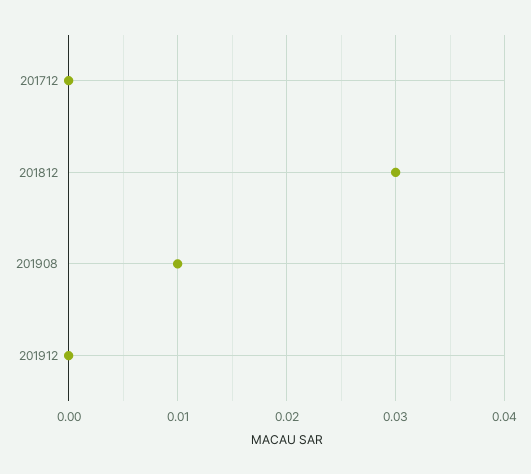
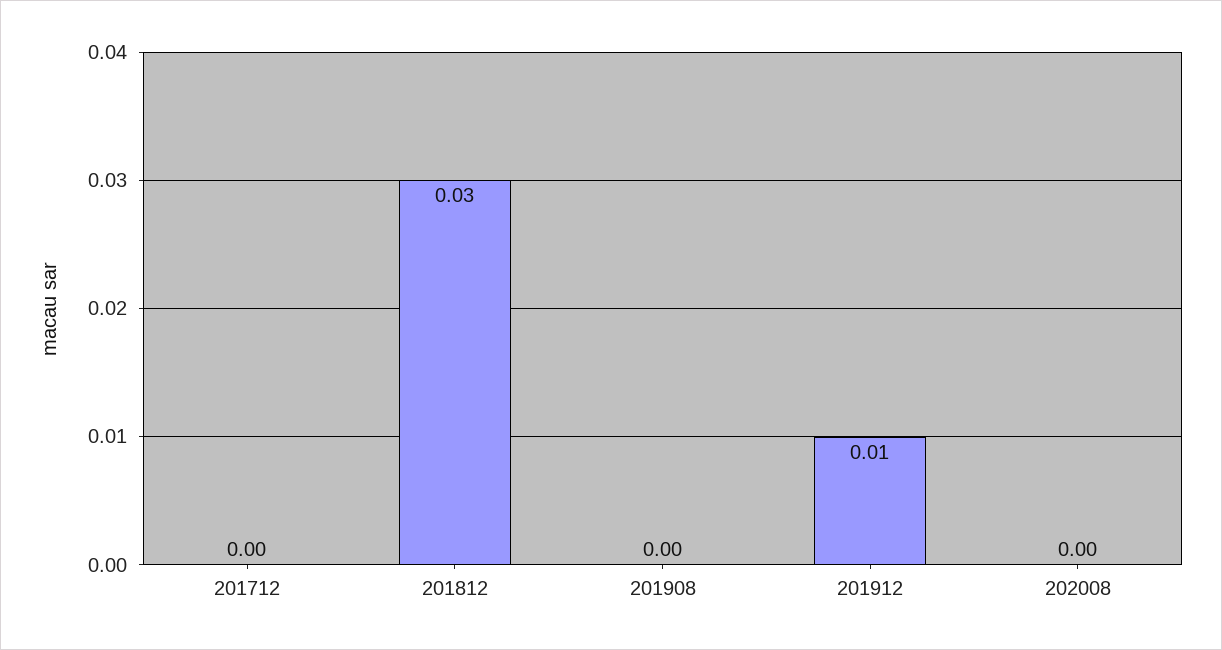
201908: 0.01 -> 0
201912: 0 -> 0.01
202008: none -> 0

